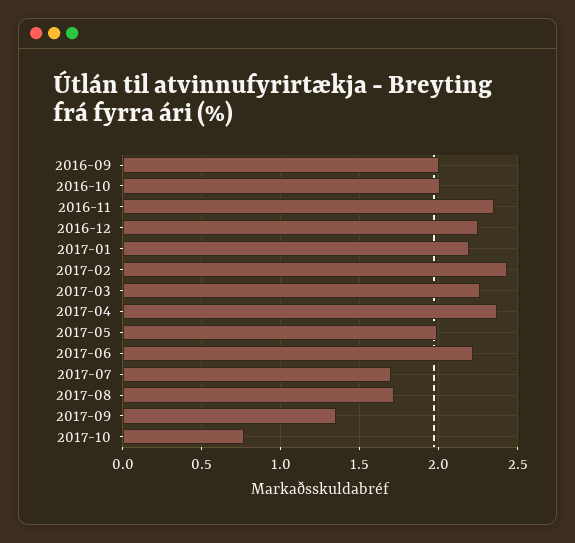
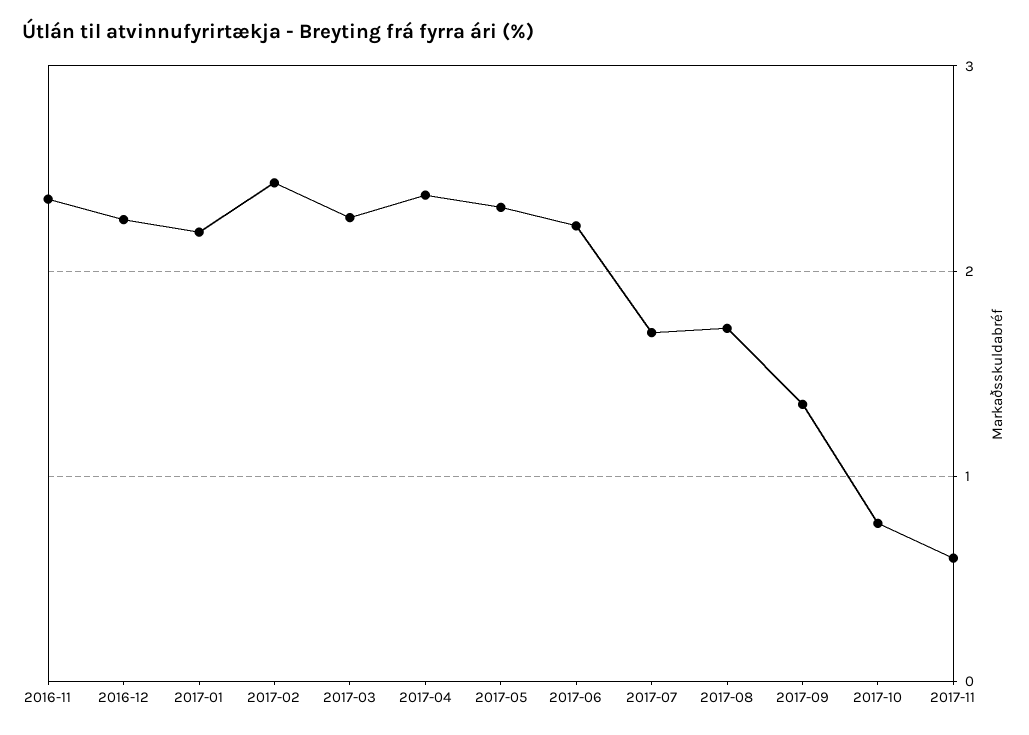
2016-09: 2 -> none
2016-10: 2 -> none
2017-05: 2 -> 2.3
2017-11: none -> 0.6

